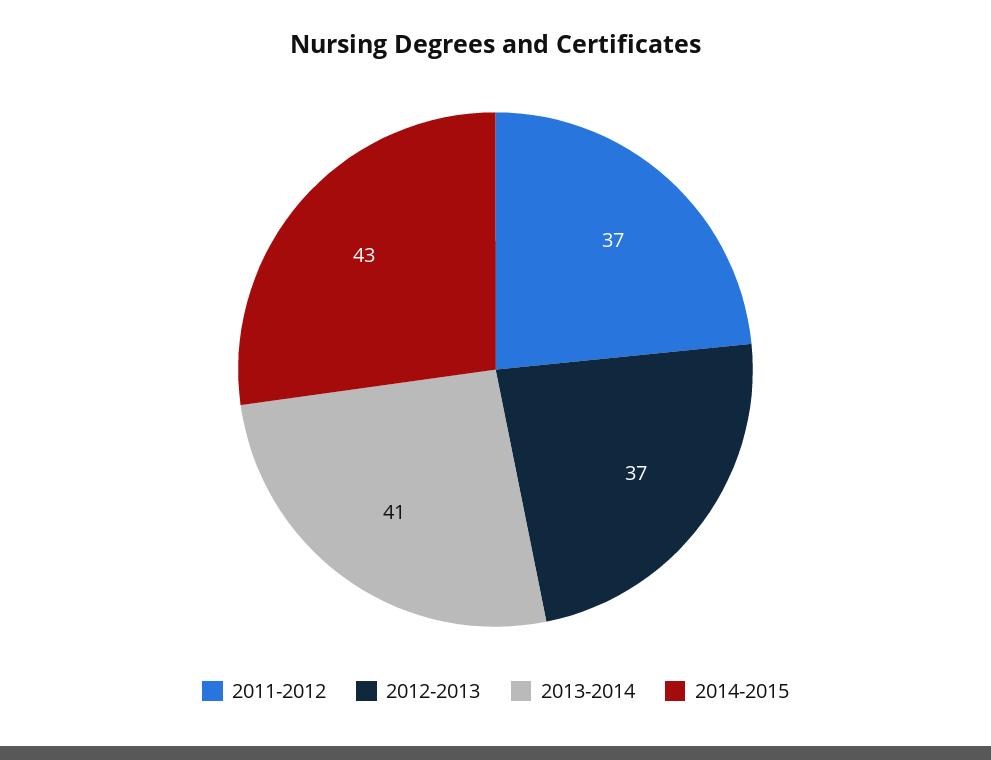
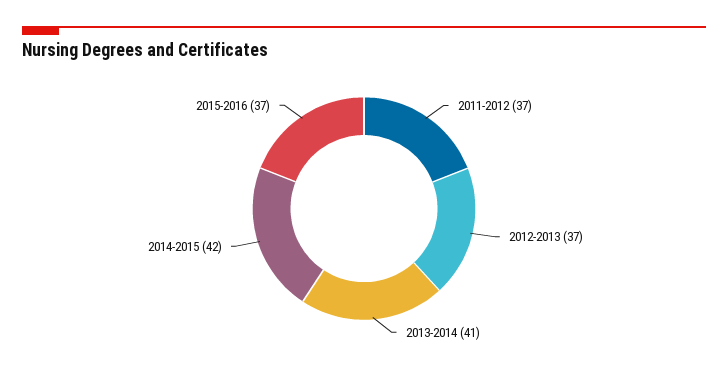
2014-2015: 43 -> 42
2015-2016: none -> 37

